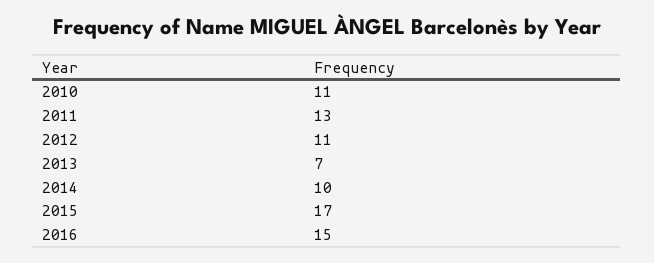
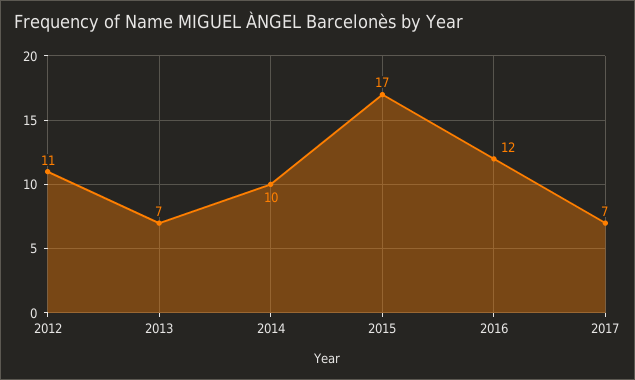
2010: 11 -> none
2011: 13 -> none
2016: 15 -> 12
2017: none -> 7

